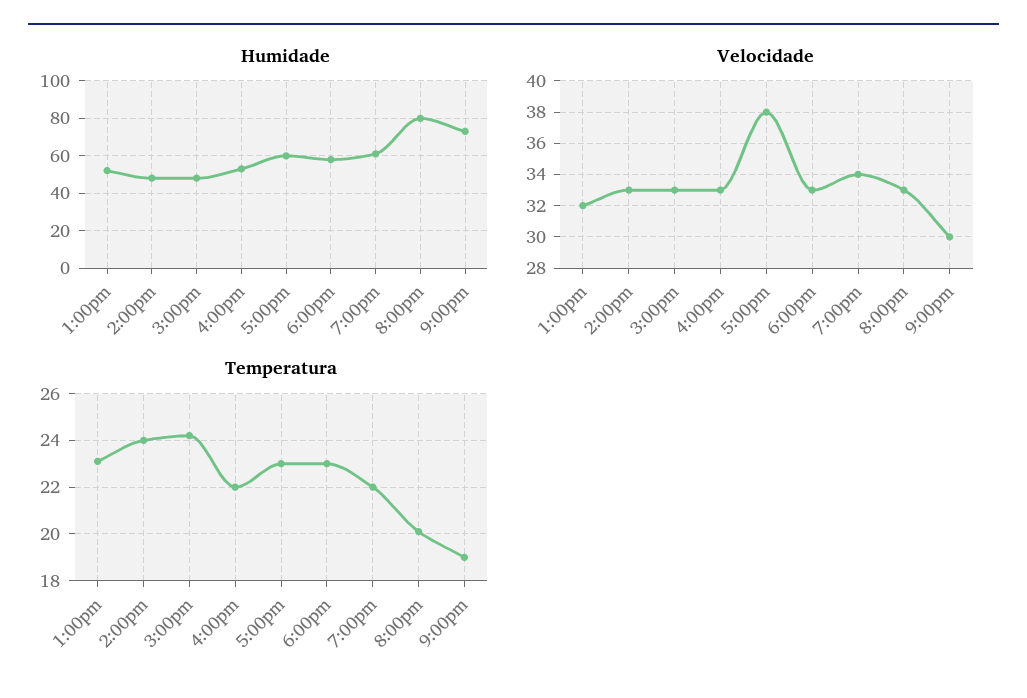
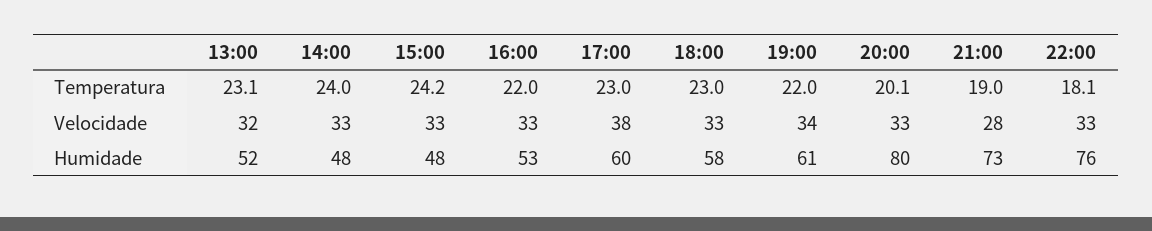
Velocidade, 9:00pm: 30 -> 28
Temperatura, 22:00: none -> 18.1
Velocidade, 22:00: none -> 33
Humidade, 22:00: none -> 76

